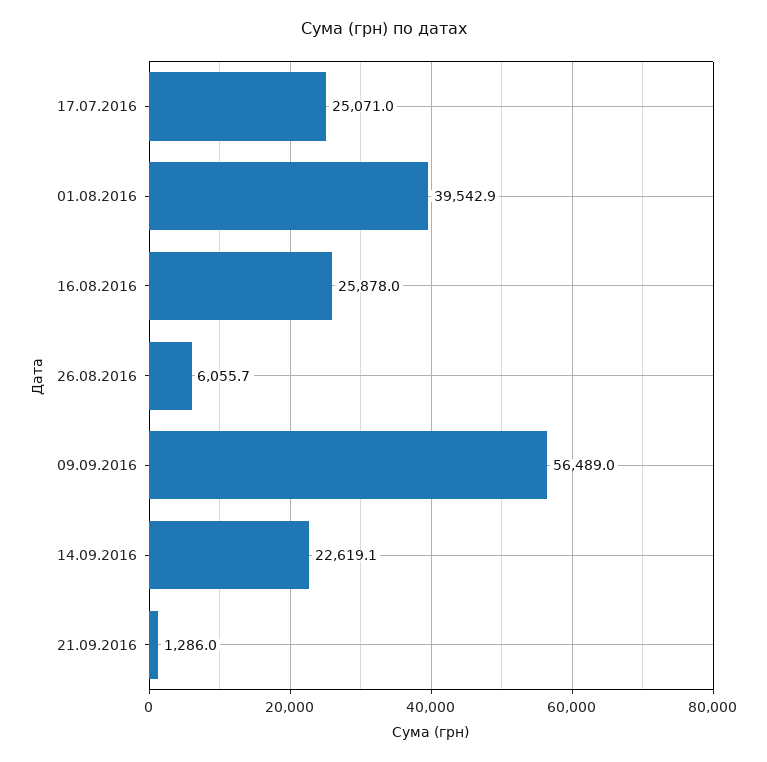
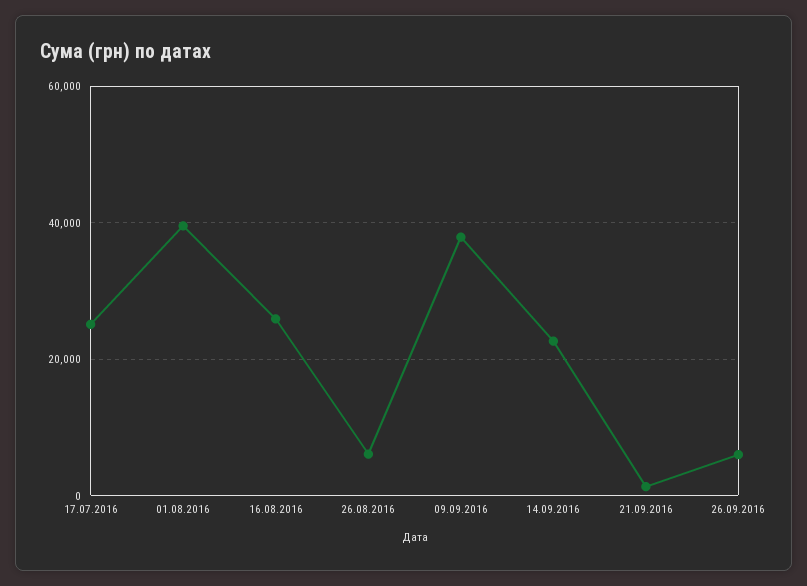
09.09.2016: 56489 -> 38000
26.09.2016: none -> 6000

